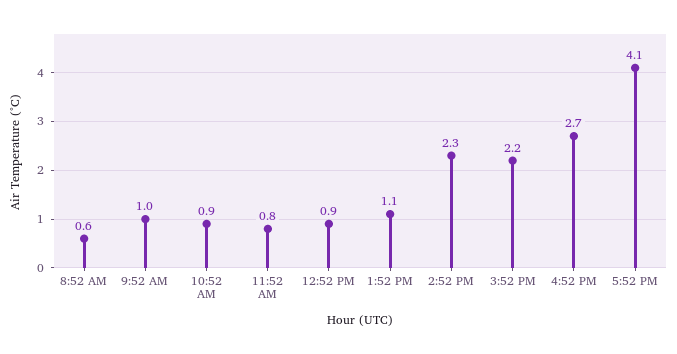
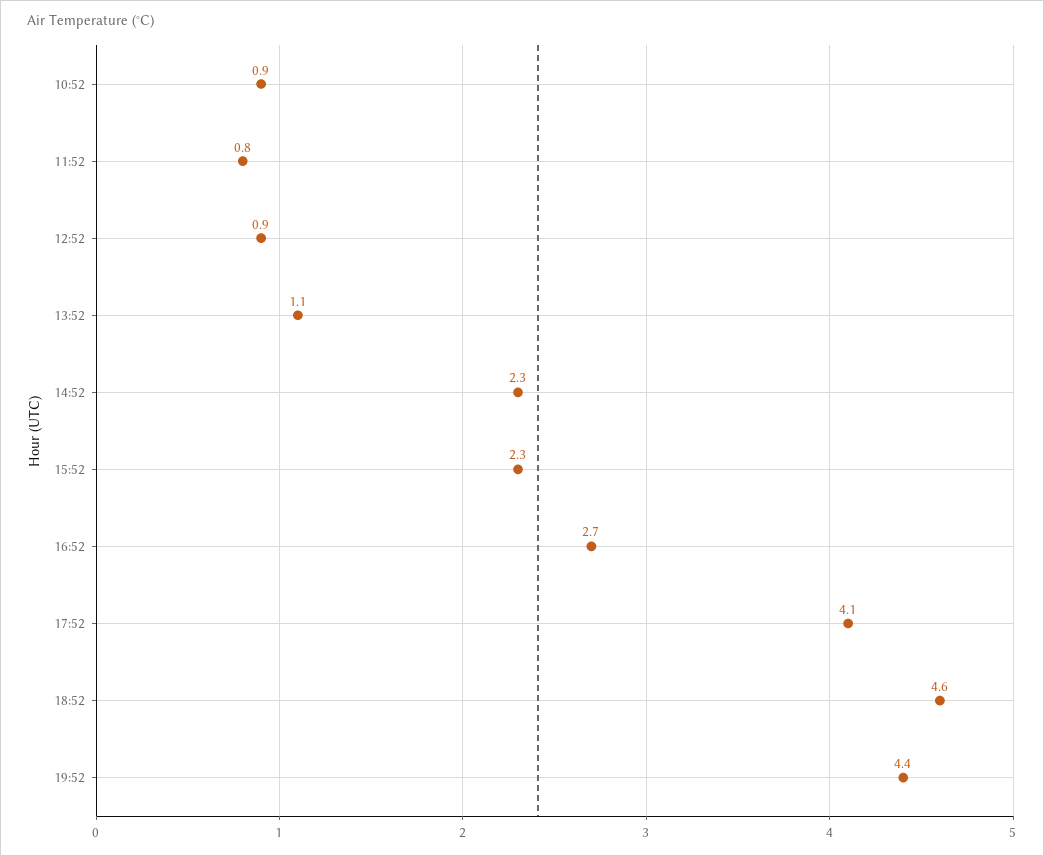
8:52 AM: 0.6 -> none
9:52 AM: 1 -> none
3:52 PM: 2.2 -> 2.3
18:52: none -> 4.6
19:52: none -> 4.4

